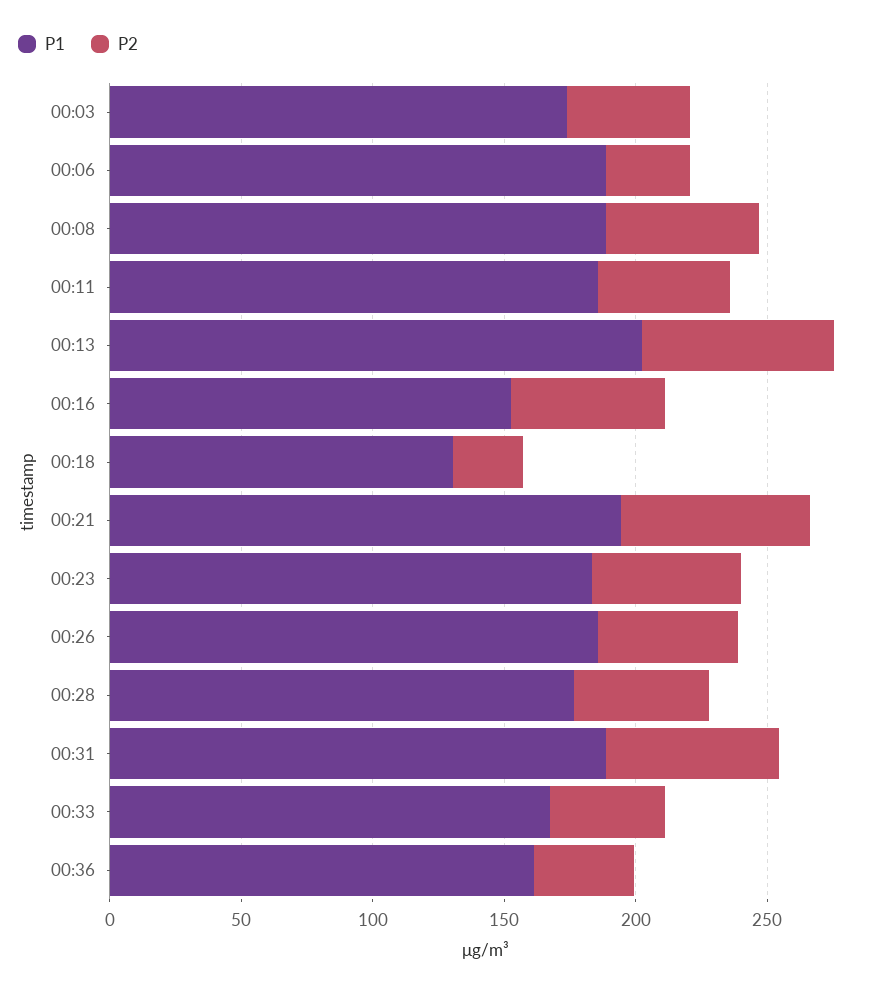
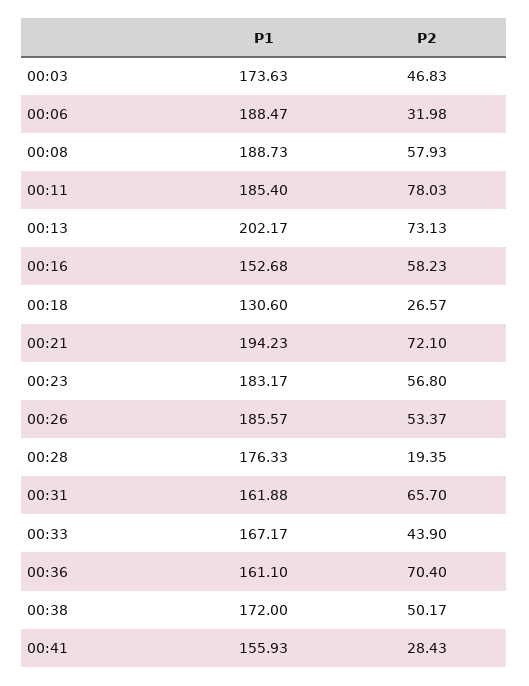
P2, 00:11: 50 -> 78.03
P2, 00:28: 50 -> 19.35
P1, 00:31: 190 -> 161.88
P2, 00:36: 40 -> 70.4
P1, 00:38: none -> 172
P2, 00:38: none -> 50.17
P1, 00:41: none -> 155.93
P2, 00:41: none -> 28.43

